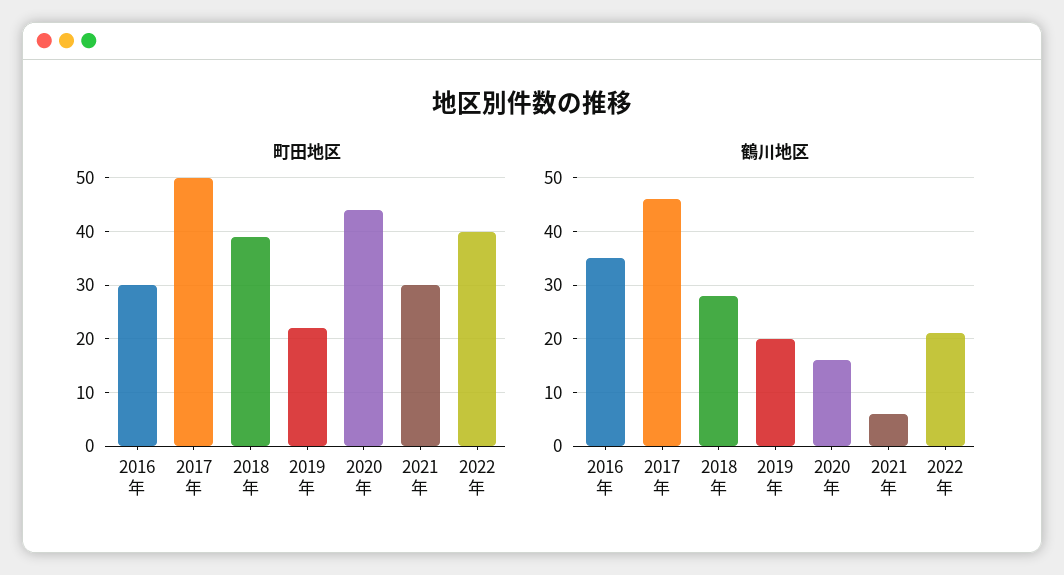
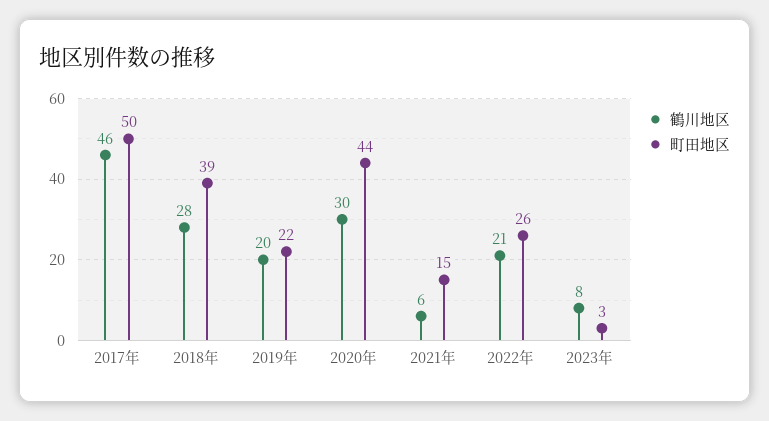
町田地区, 2016年: 30 -> none
町田地区, 2021年: 30 -> 15
町田地区, 2022年: 40 -> 26
鶴川地区, 2016年: 35 -> none
鶴川地区, 2020年: 15 -> 30
鶴川地区, 2023年: none -> 8
町田地区, 2023年: none -> 3

